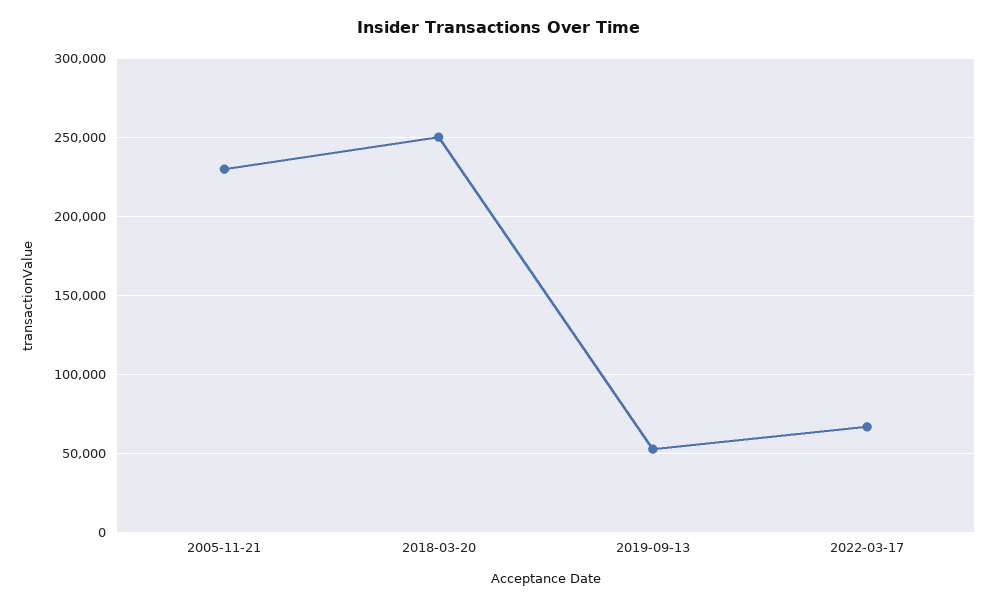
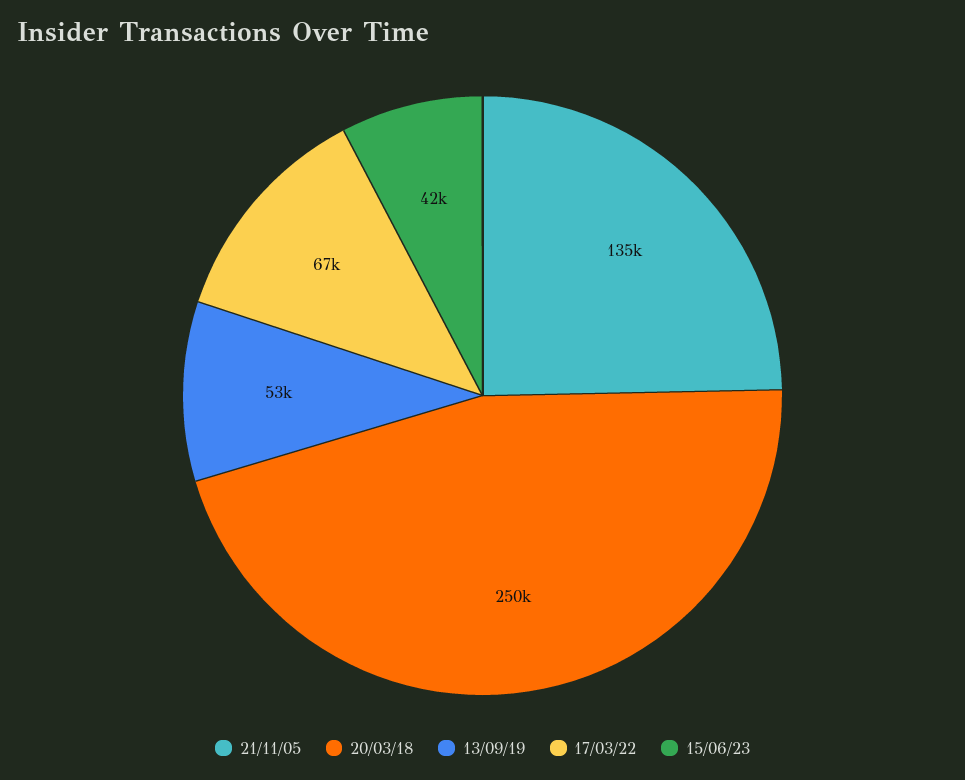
2005-11-21: 230000 -> 135000
15/06/23: none -> 42000

